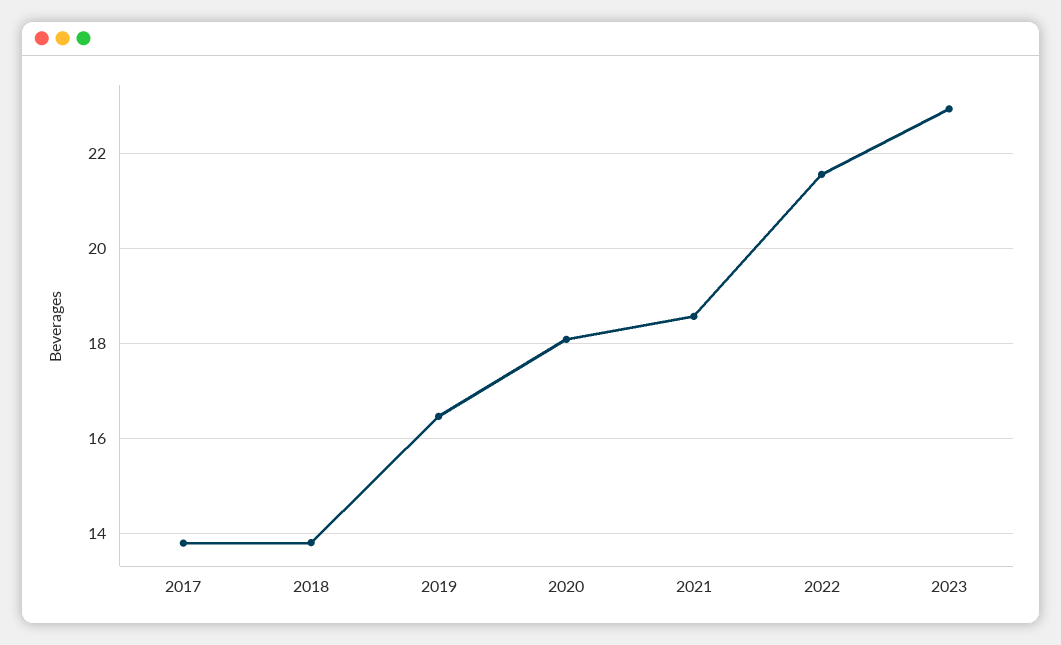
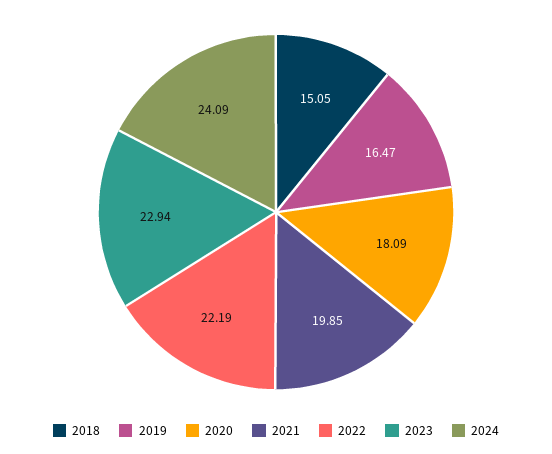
2017: 13.8 -> none
2018: 13.8 -> 15.05
2021: 18.6 -> 19.85
2022: 21.6 -> 22.19
2024: none -> 24.09

